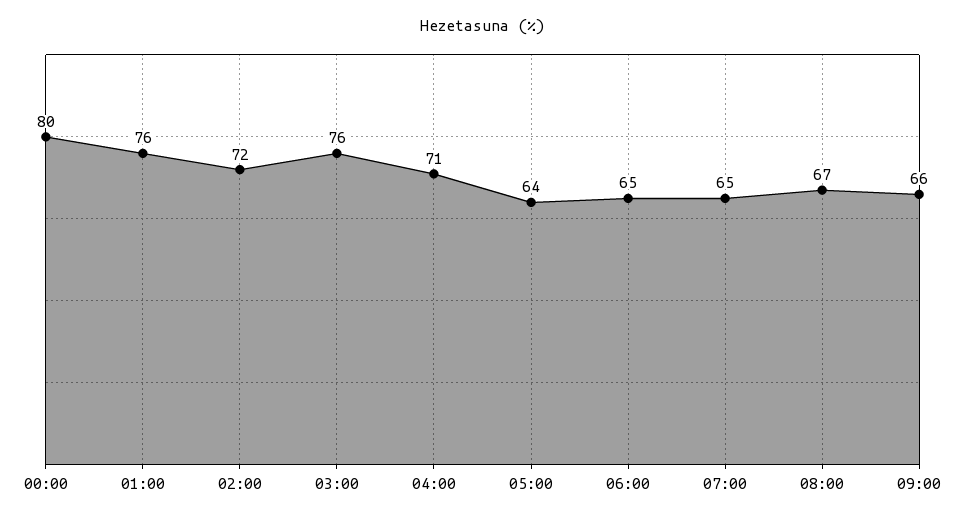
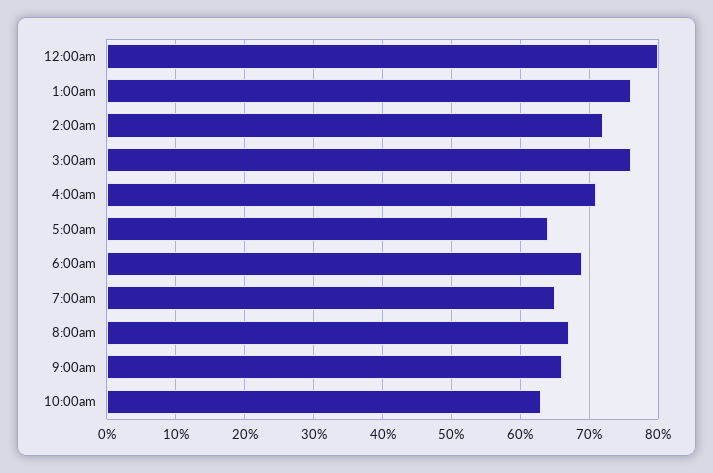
06:00: 65 -> 69
10:00am: none -> 63

